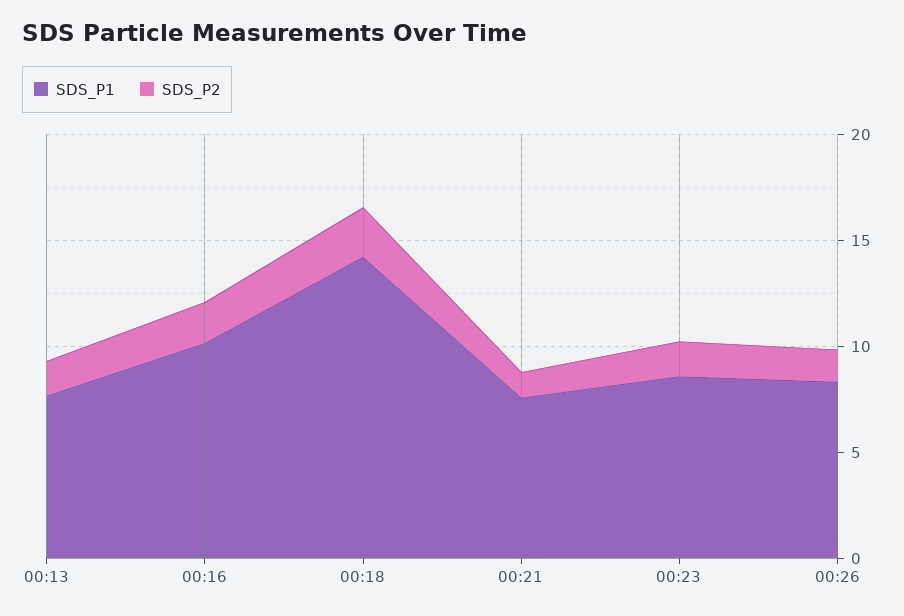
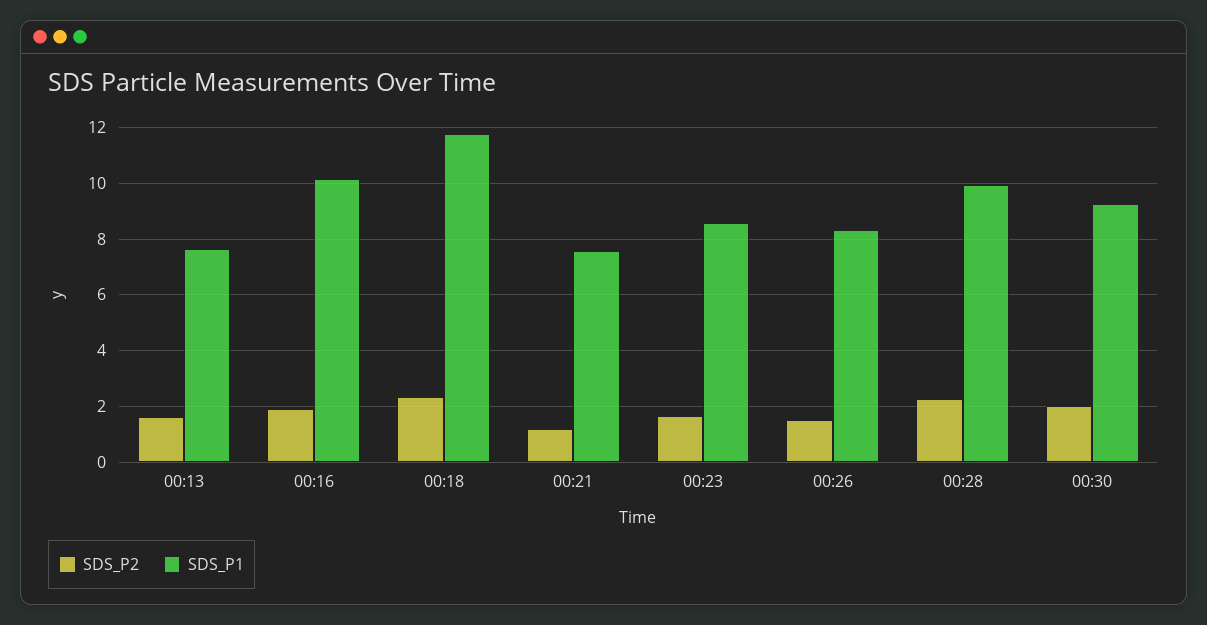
SDS_P1, 00:18: 14 -> 11.75
SDS_P2, 00:28: none -> 2.25
SDS_P1, 00:28: none -> 10
SDS_P2, 00:30: none -> 2
SDS_P1, 00:30: none -> 9.25

